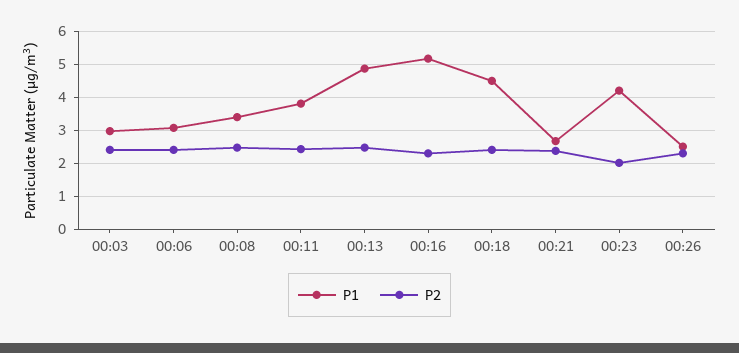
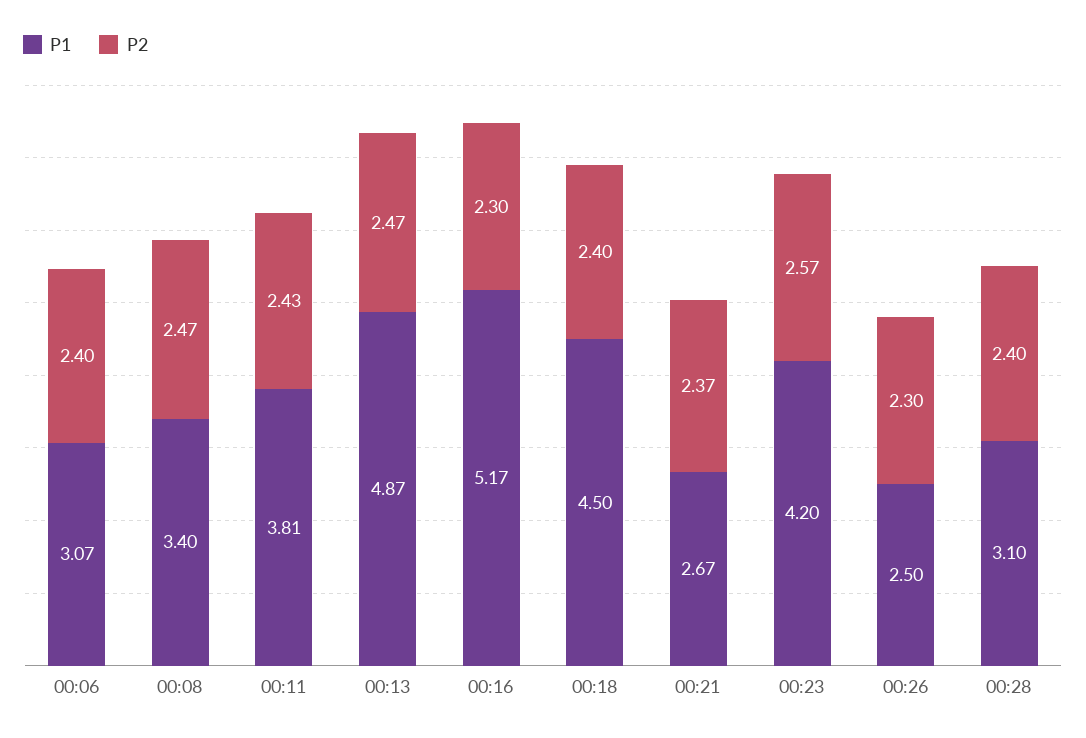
P1, 00:03: 3 -> none
P2, 00:03: 2.4 -> none
P2, 00:23: 2 -> 2.57
P1, 00:28: none -> 3.1
P2, 00:28: none -> 2.4

